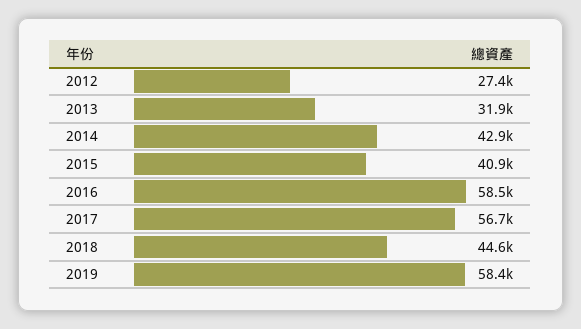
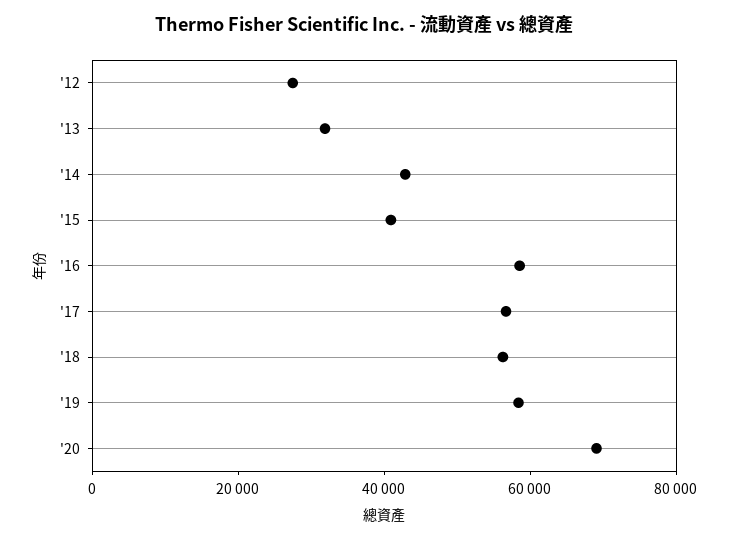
2018: 44600 -> 55000
'20: none -> 70000

